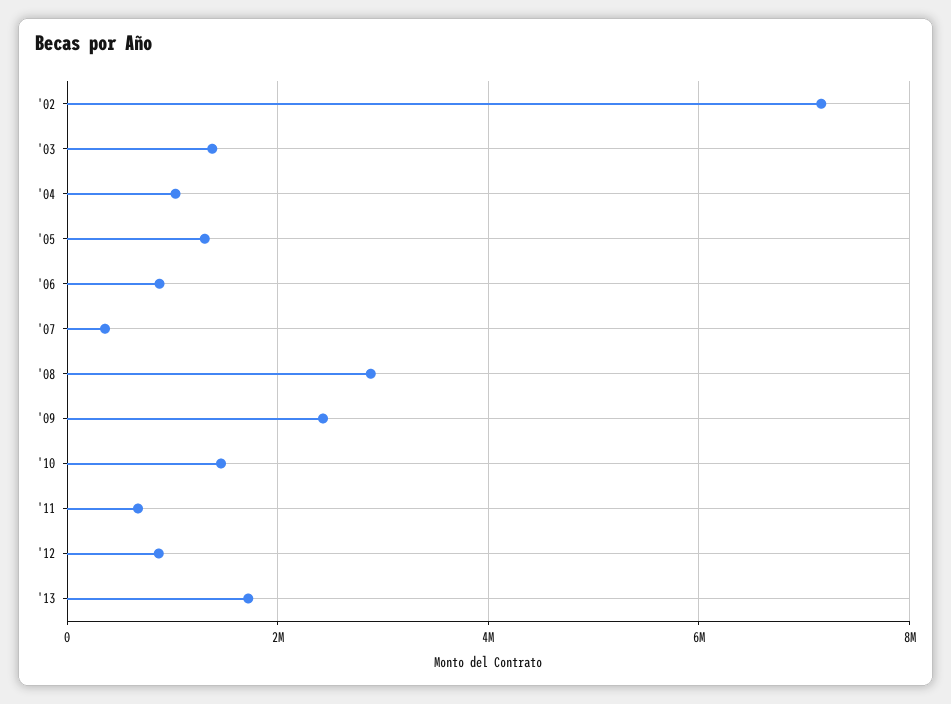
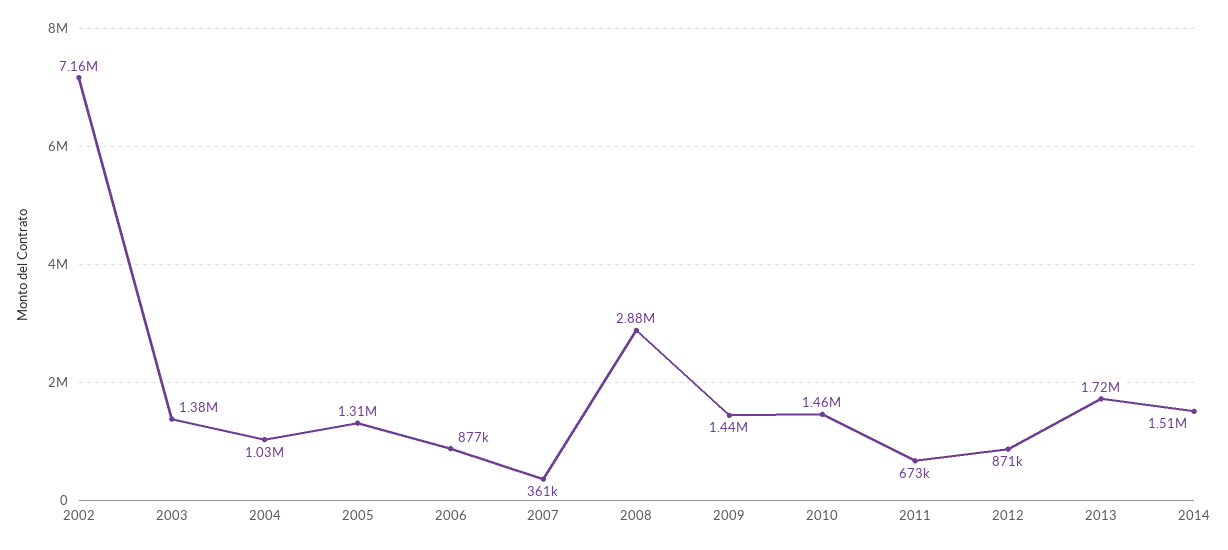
'09: 2400000 -> 1440000
2014: none -> 1510000

